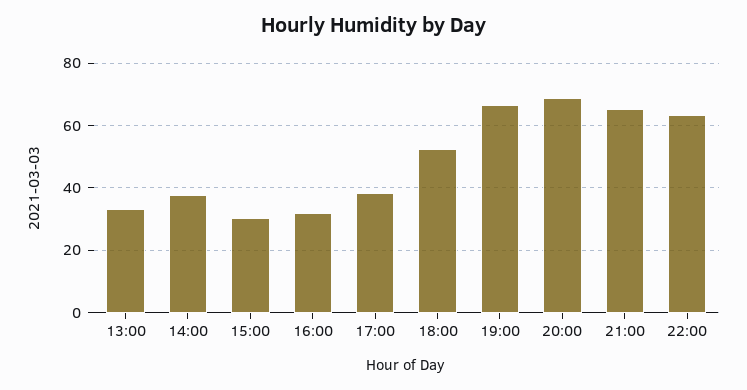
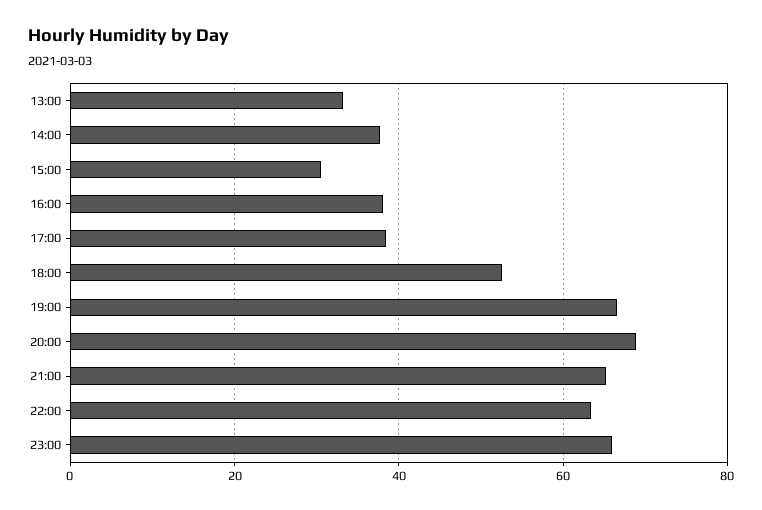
16:00: 32 -> 38
23:00: none -> 66

